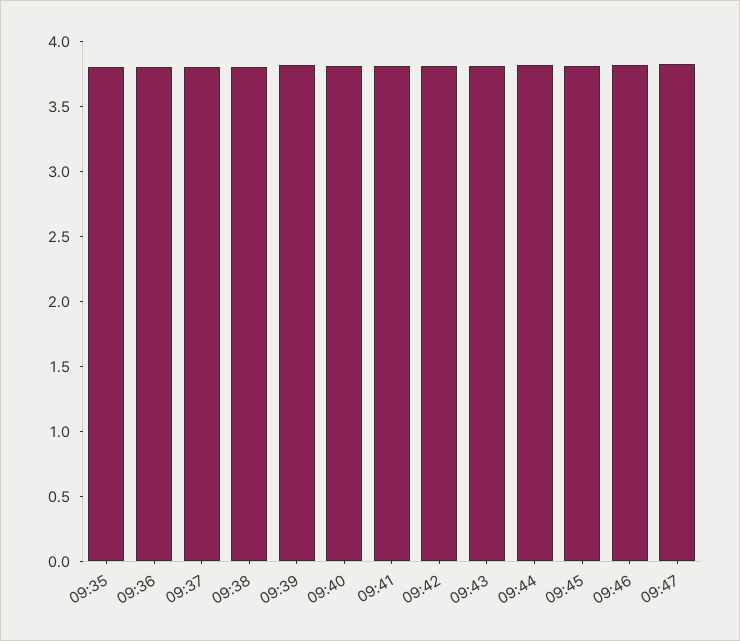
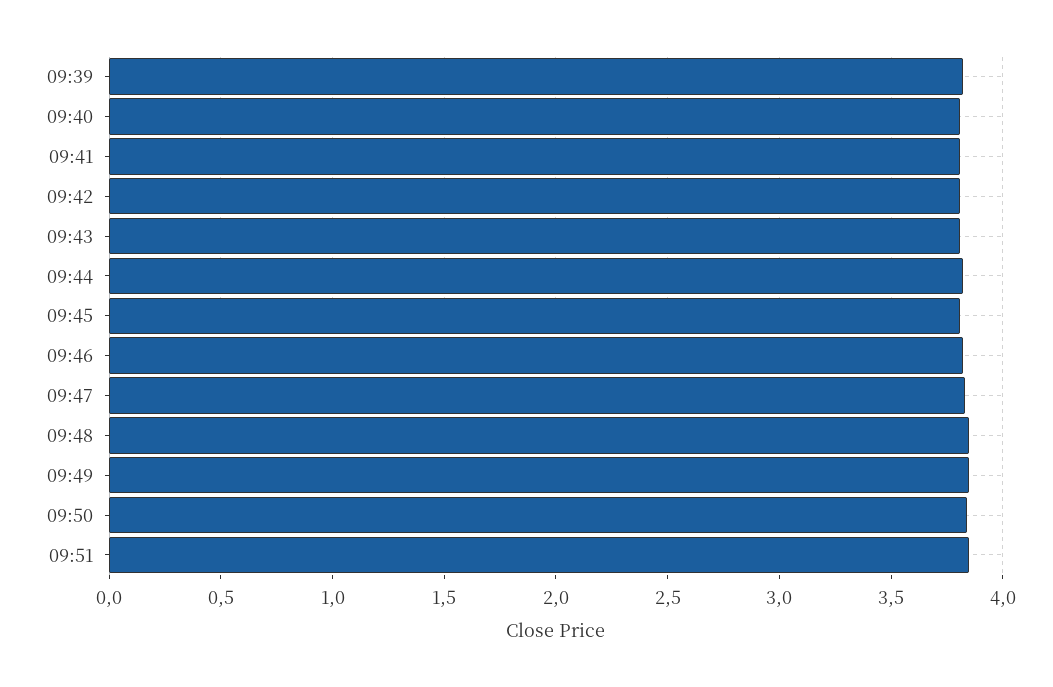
09:35: 3.8 -> none
09:36: 3.8 -> none
09:37: 3.8 -> none
09:38: 3.8 -> none
09:48: none -> 3.85
09:49: none -> 3.85
09:50: none -> 3.85
09:51: none -> 3.85

